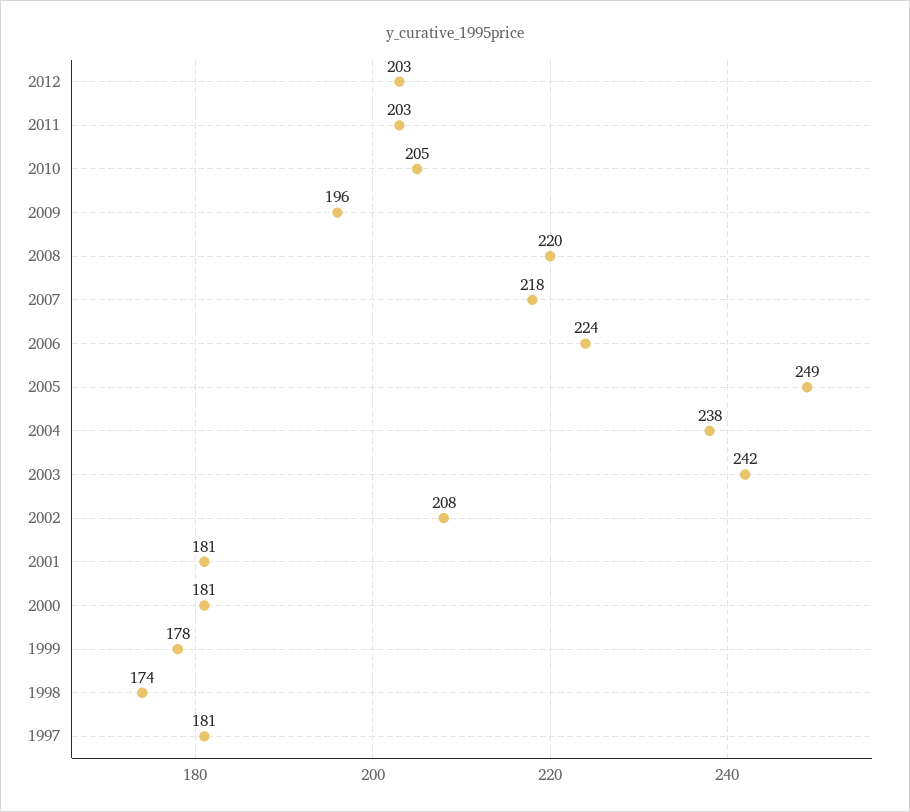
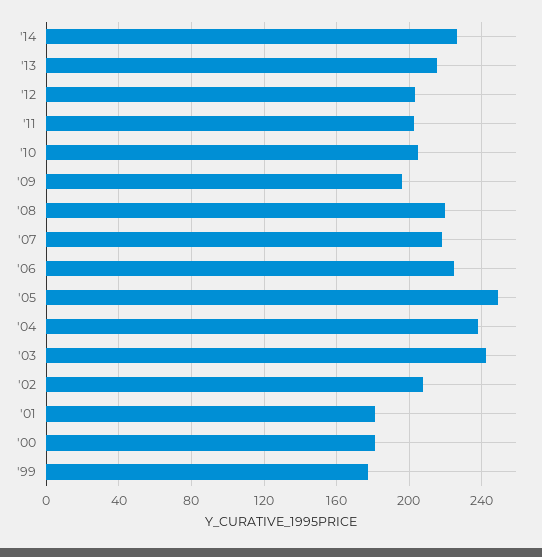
1998: 174 -> none
1997: 181 -> none
'14: none -> 225
'13: none -> 215

